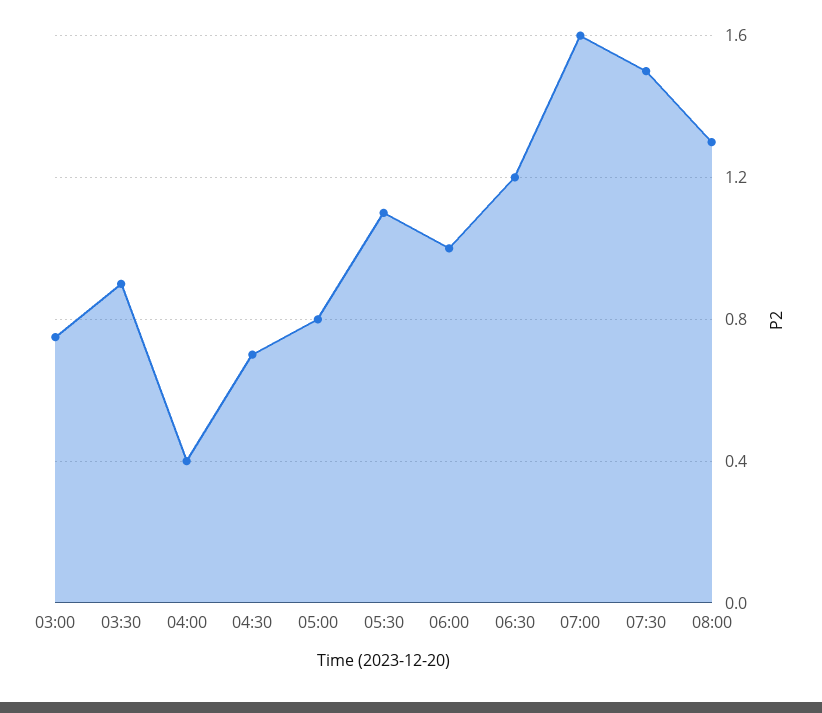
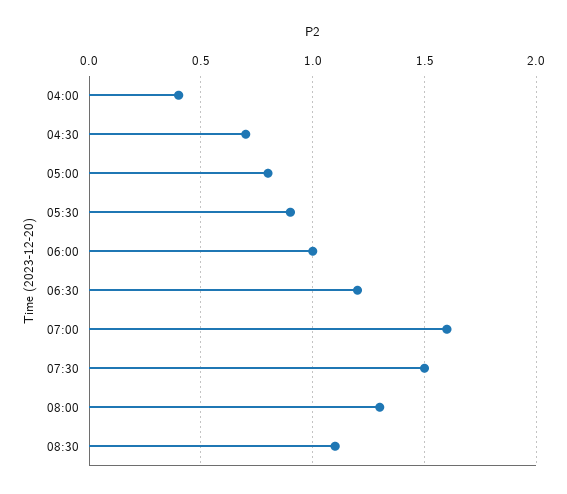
03:00: 0.75 -> none
03:30: 0.9 -> none
05:30: 1.1 -> 0.9
08:30: none -> 1.1

